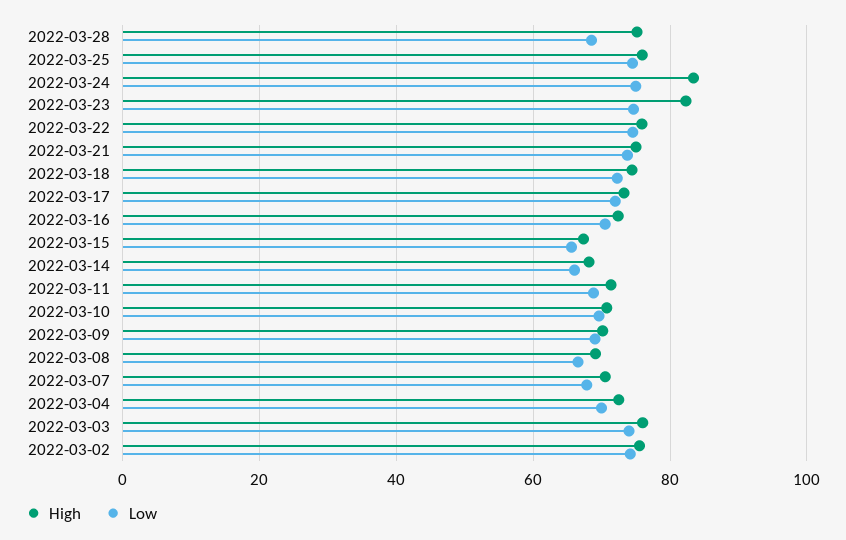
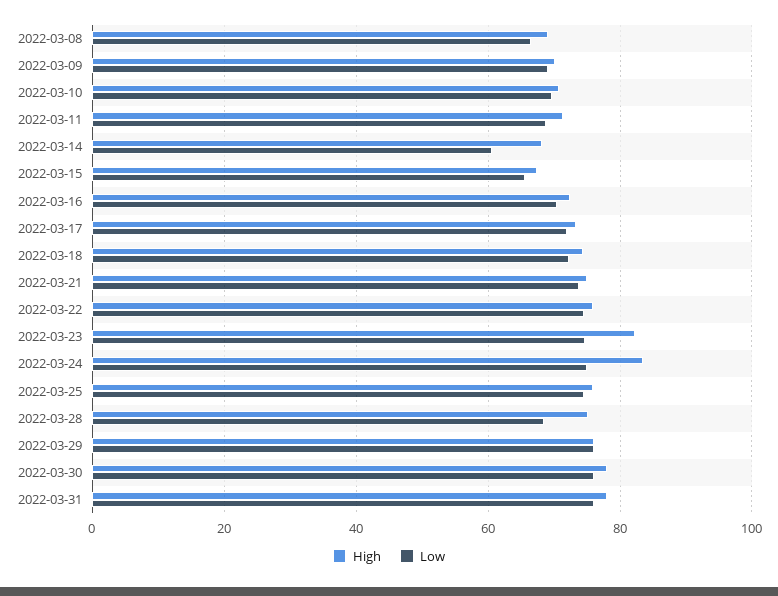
Low, 2022-03-14: 66 -> 60
High, 2022-03-07: 70 -> none
Low, 2022-03-07: 68 -> none
High, 2022-03-04: 72 -> none
Low, 2022-03-04: 70 -> none
High, 2022-03-03: 76 -> none
Low, 2022-03-03: 74 -> none
High, 2022-03-02: 76 -> none
Low, 2022-03-02: 74 -> none
High, 2022-03-29: none -> 76
Low, 2022-03-29: none -> 76
High, 2022-03-30: none -> 78
Low, 2022-03-30: none -> 76
High, 2022-03-31: none -> 78
Low, 2022-03-31: none -> 76

